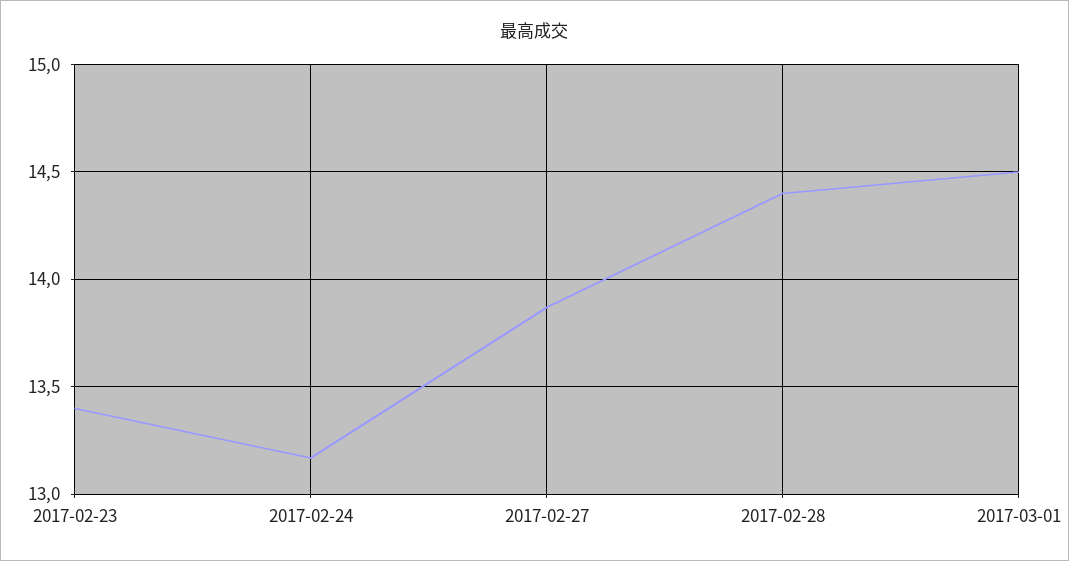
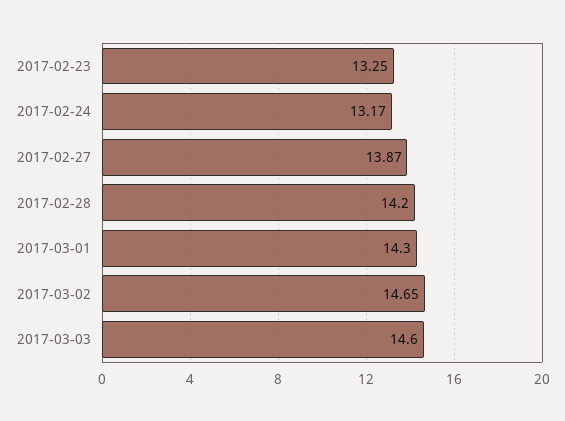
2017-02-23: 13.4 -> 13.25
2017-02-28: 14.4 -> 14.2
2017-03-01: 14.5 -> 14.3
2017-03-02: none -> 14.65
2017-03-03: none -> 14.6

